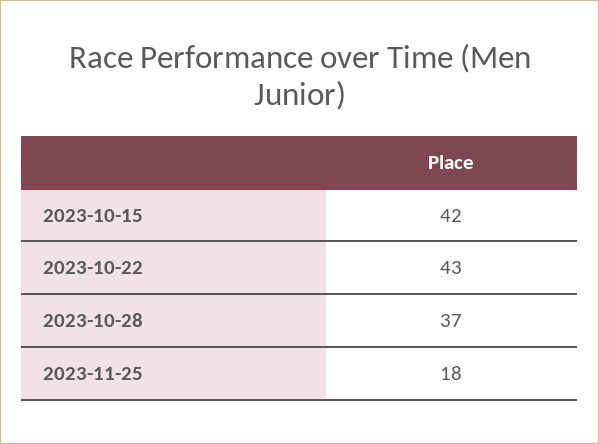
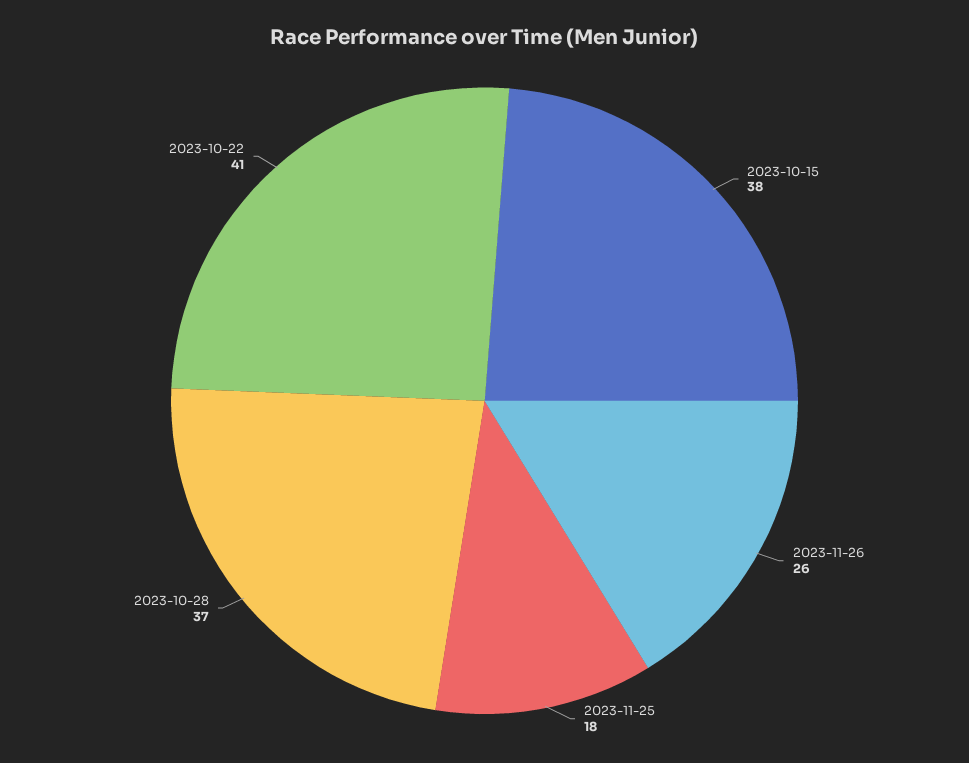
2023-10-15: 42 -> 38
2023-10-22: 43 -> 41
2023-11-26: none -> 26

